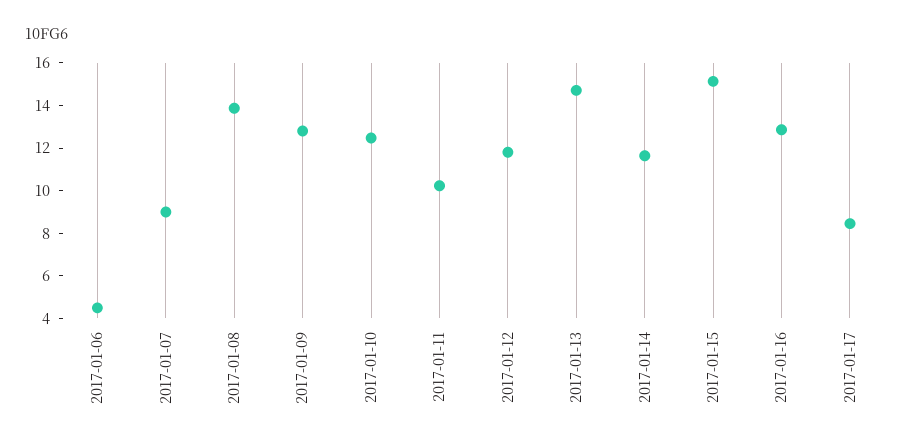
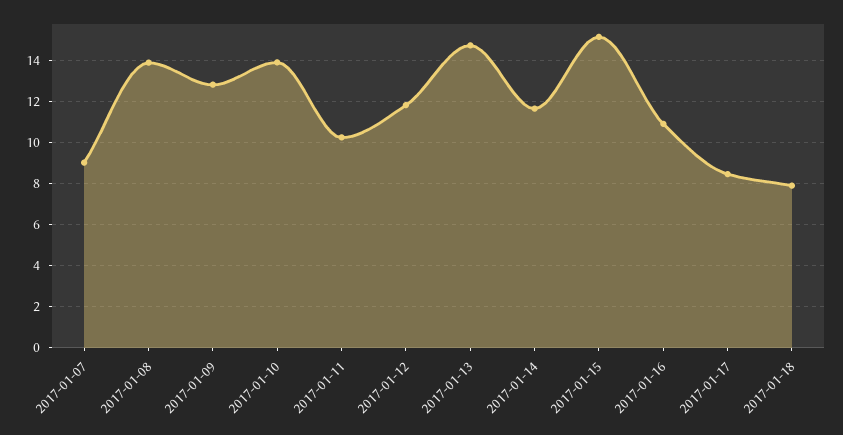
2017-01-06: 4.5 -> none
2017-01-10: 12.5 -> 14
2017-01-16: 13 -> 11
2017-01-18: none -> 8

